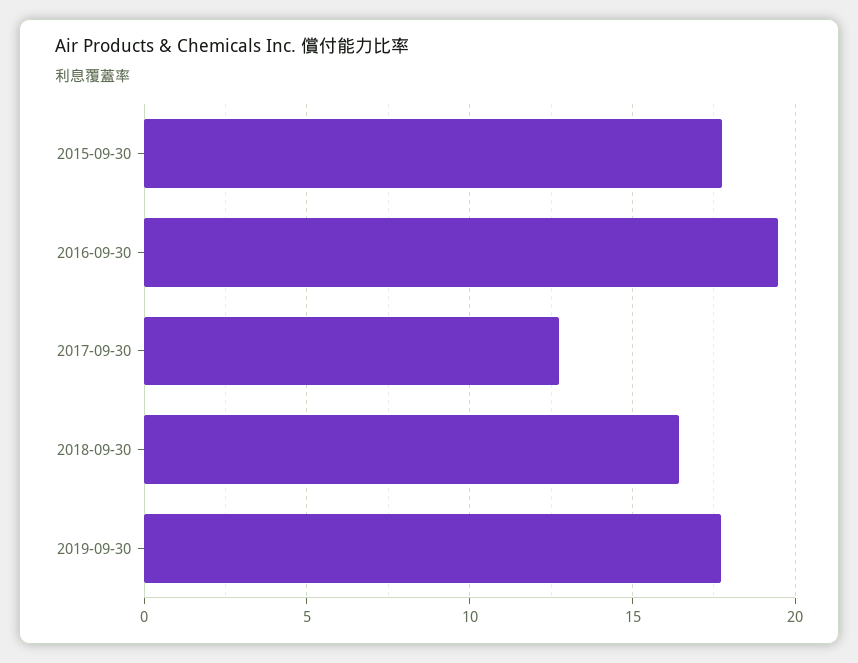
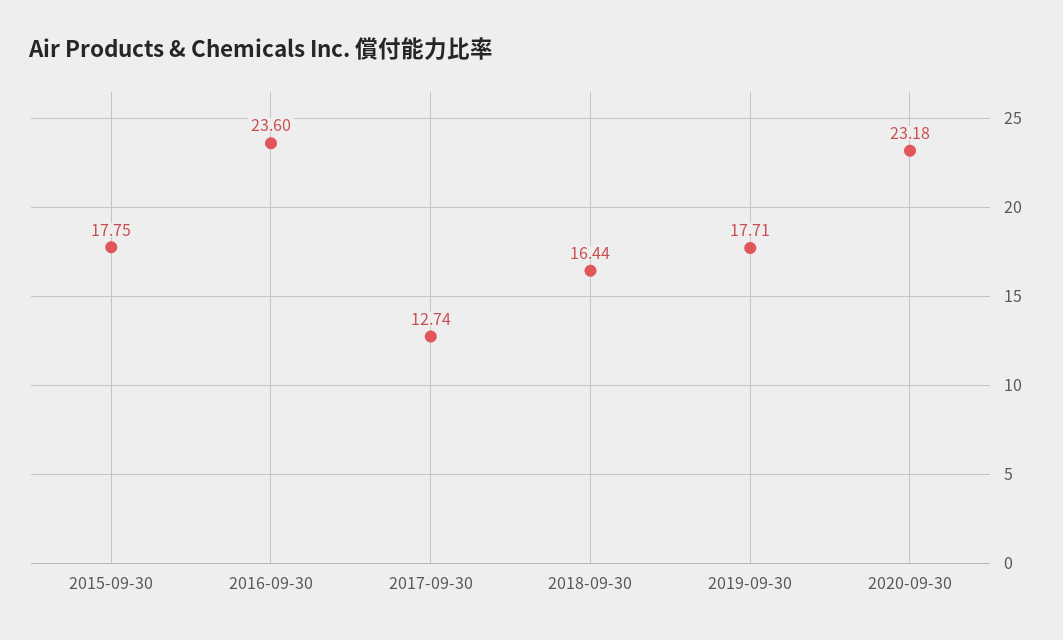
2016-09-30: 19.5 -> 23.6
2020-09-30: none -> 23.18

